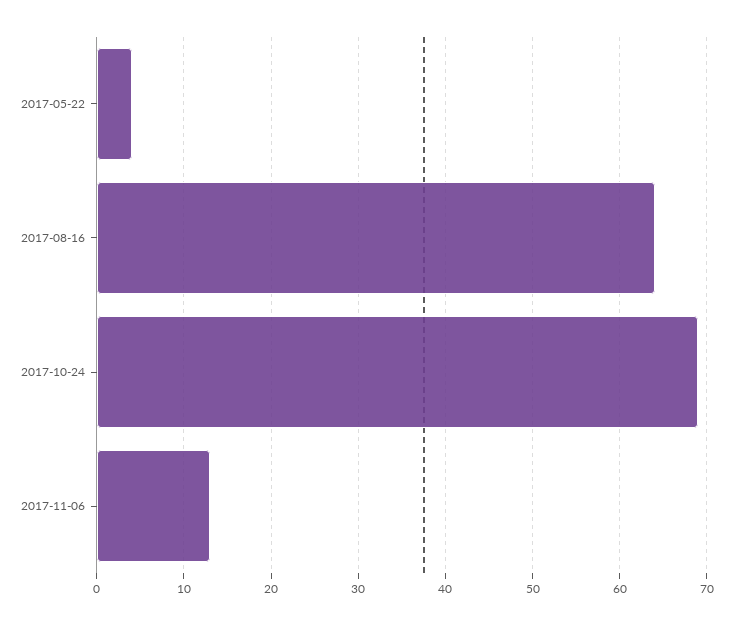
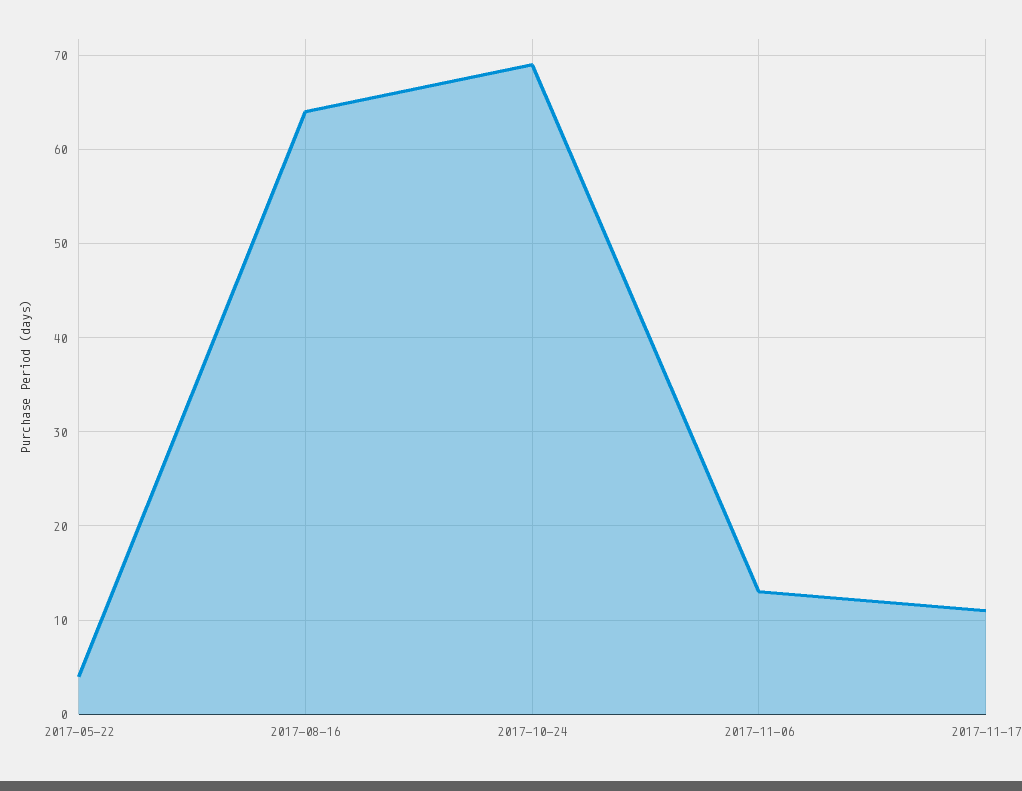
2017-11-17: none -> 11

